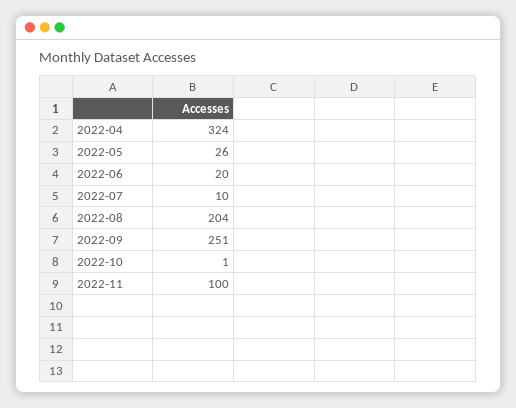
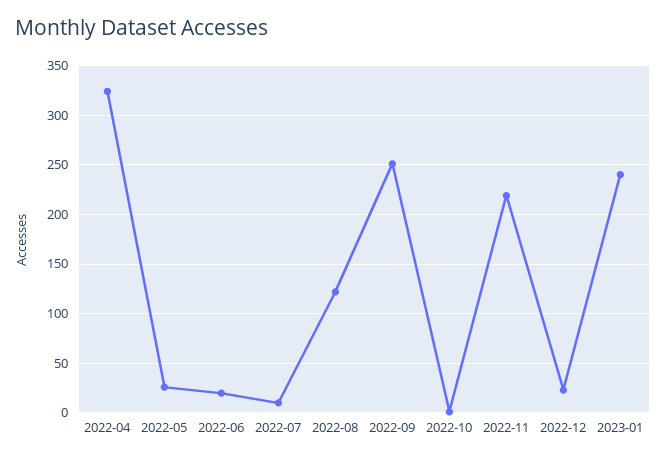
2022-08: 204 -> 120
2022-11: 100 -> 220
2022-12: none -> 20
2023-01: none -> 240

